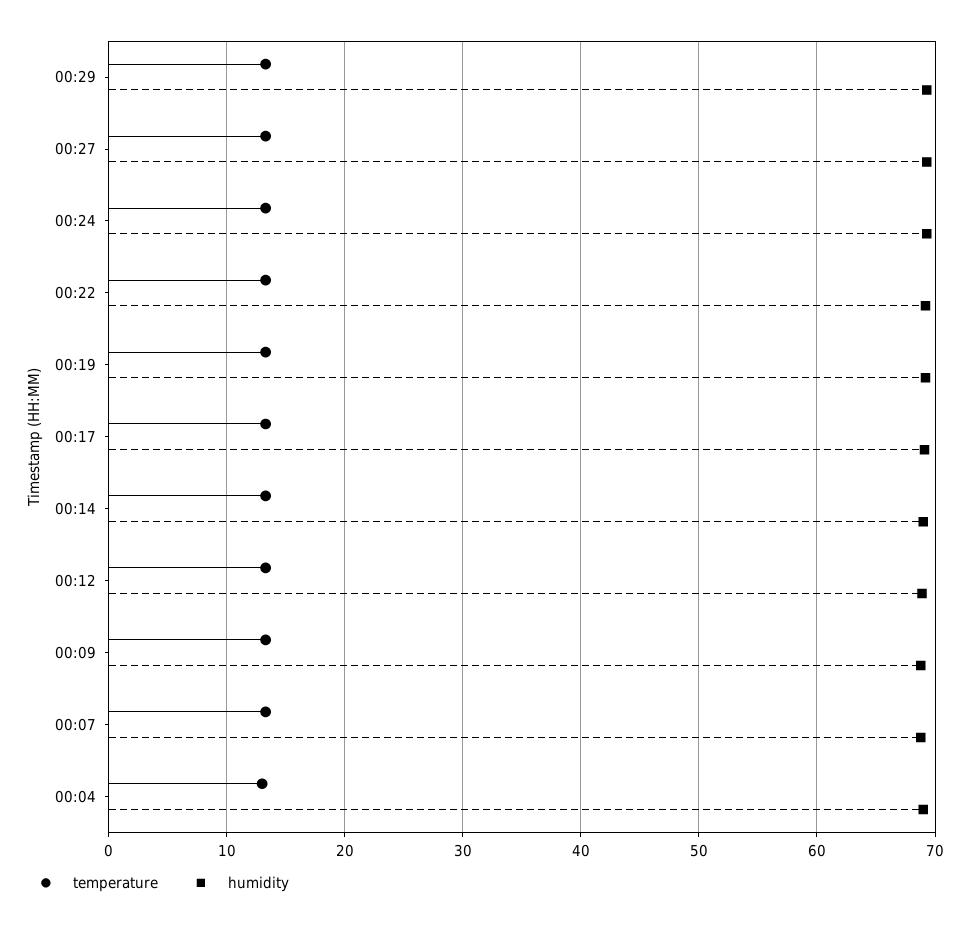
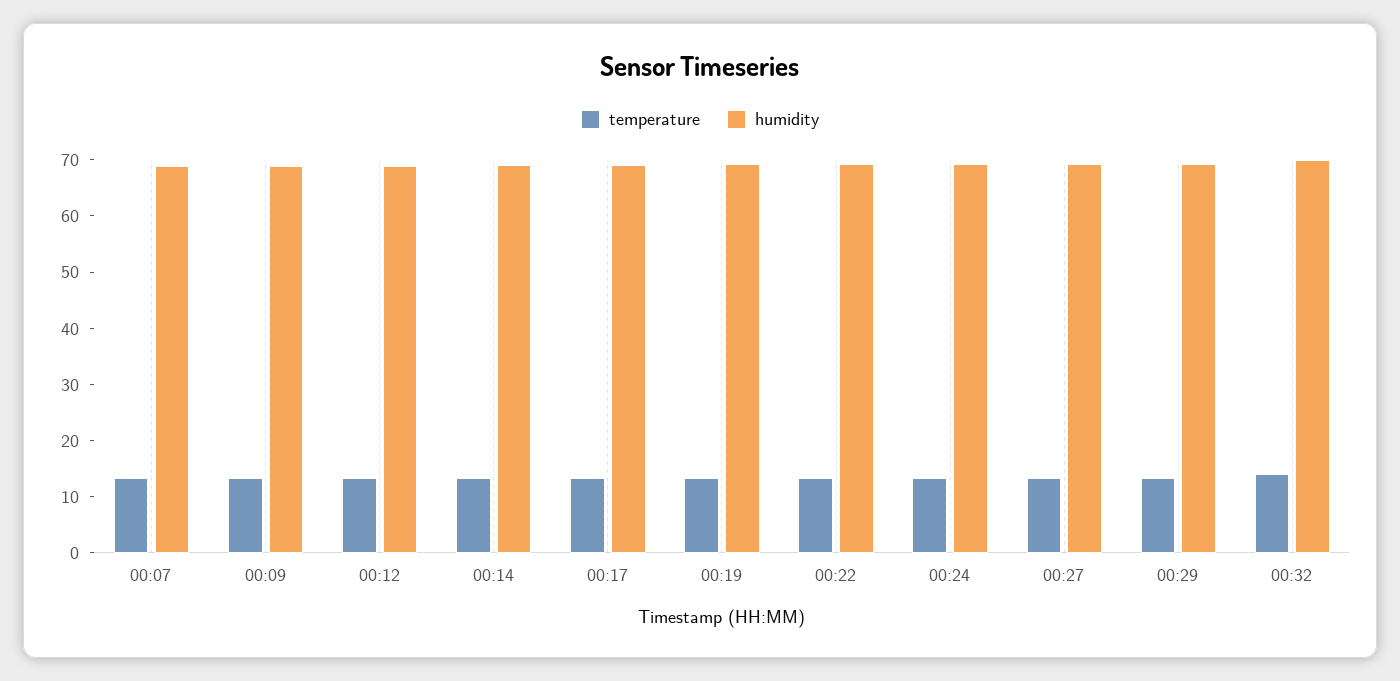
temperature, 00:04: 13 -> none
humidity, 00:04: 69 -> none
temperature, 00:32: none -> 14
humidity, 00:32: none -> 70

